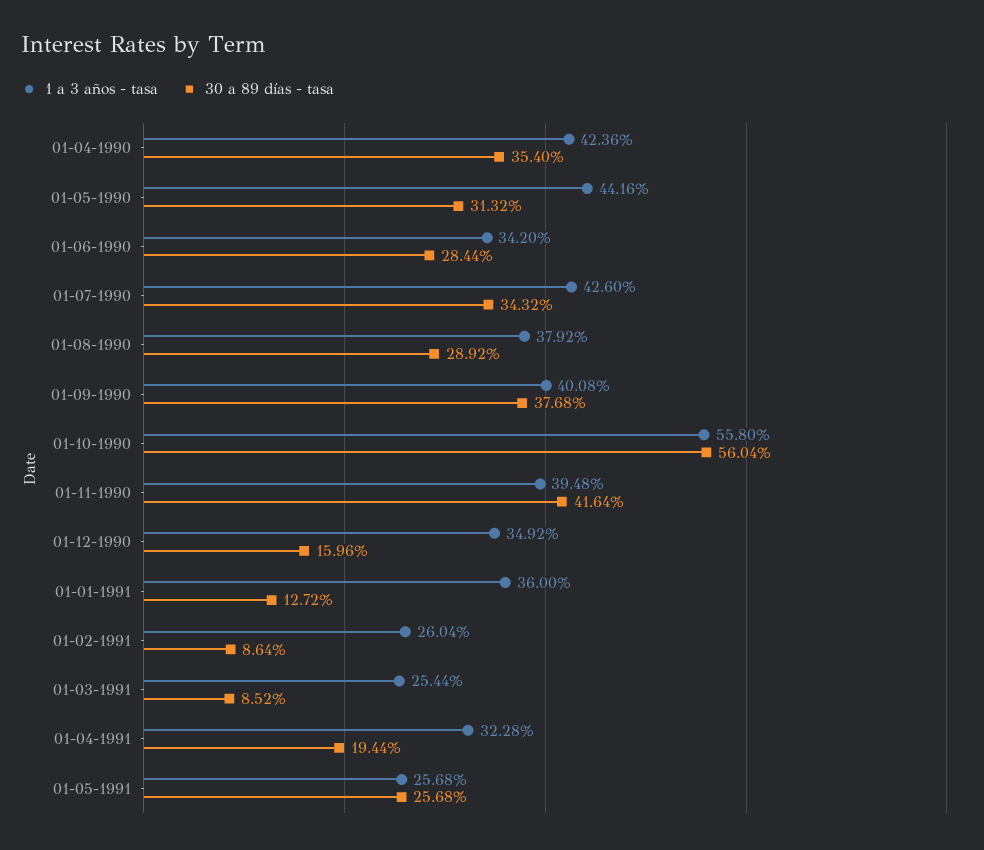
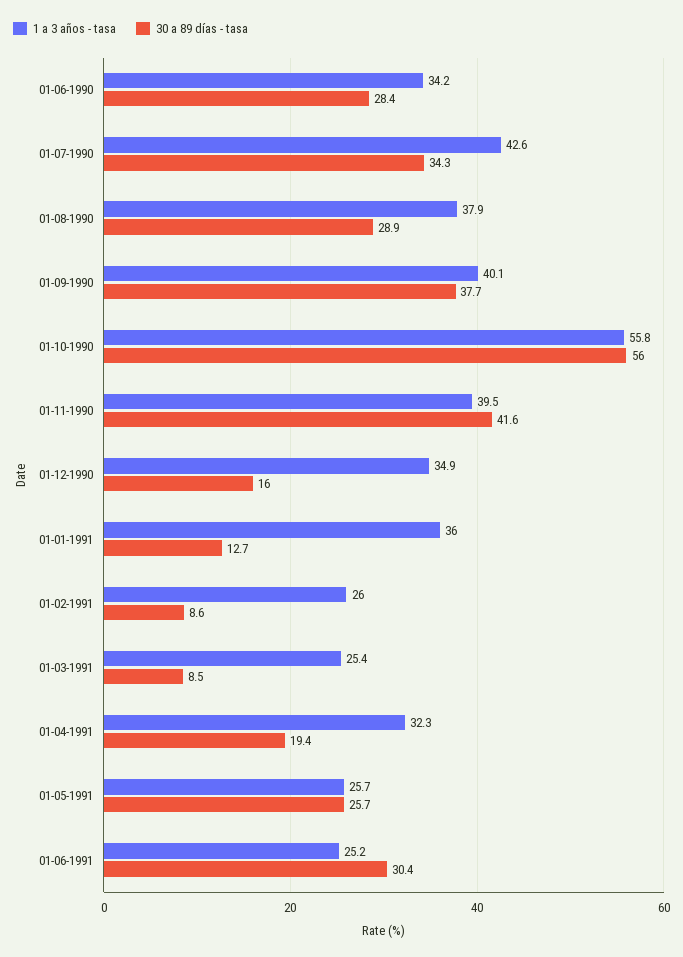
1 a 3 años - tasa, 01-04-1990: 42.36 -> none
30 a 89 días - tasa, 01-04-1990: 35.4 -> none
1 a 3 años - tasa, 01-05-1990: 44.16 -> none
30 a 89 días - tasa, 01-05-1990: 31.32 -> none
1 a 3 años - tasa, 01-06-1991: none -> 25.2
30 a 89 días - tasa, 01-06-1991: none -> 30.4

